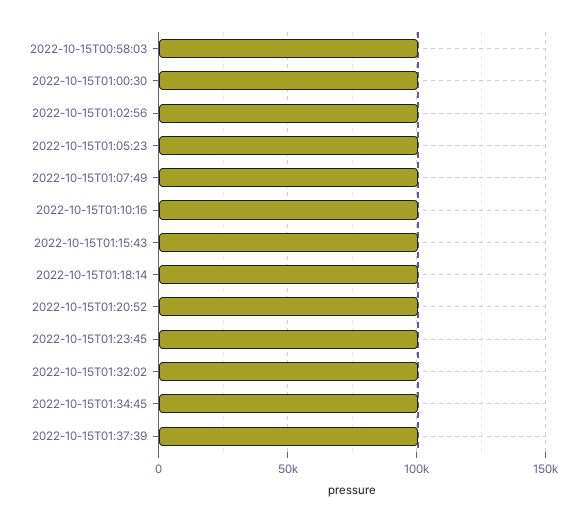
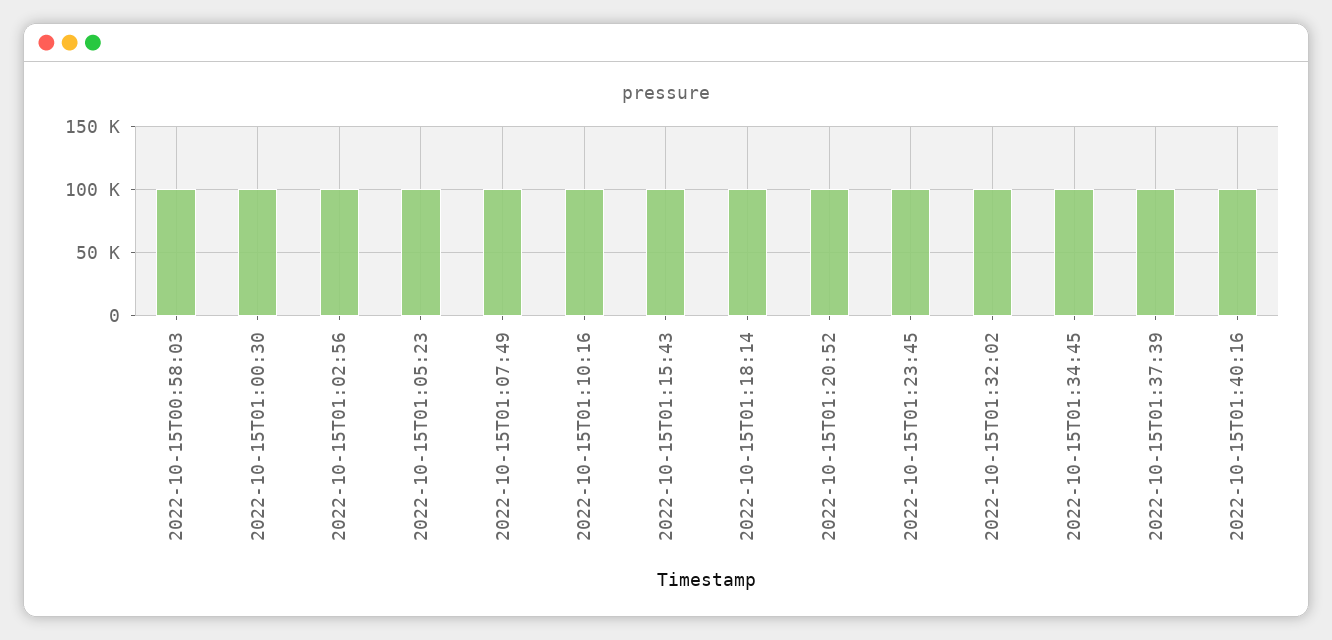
2022-10-15T01:40:16: none -> 100000

